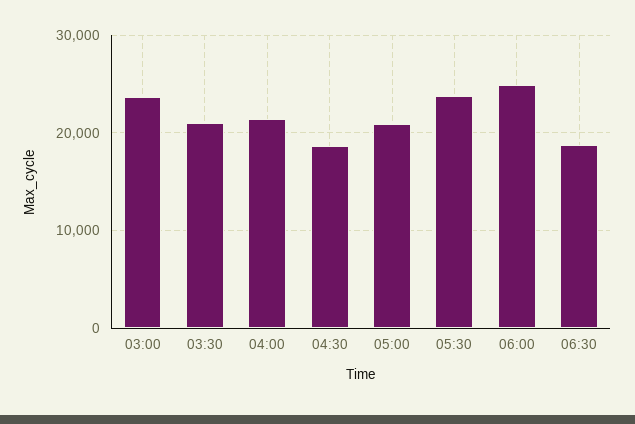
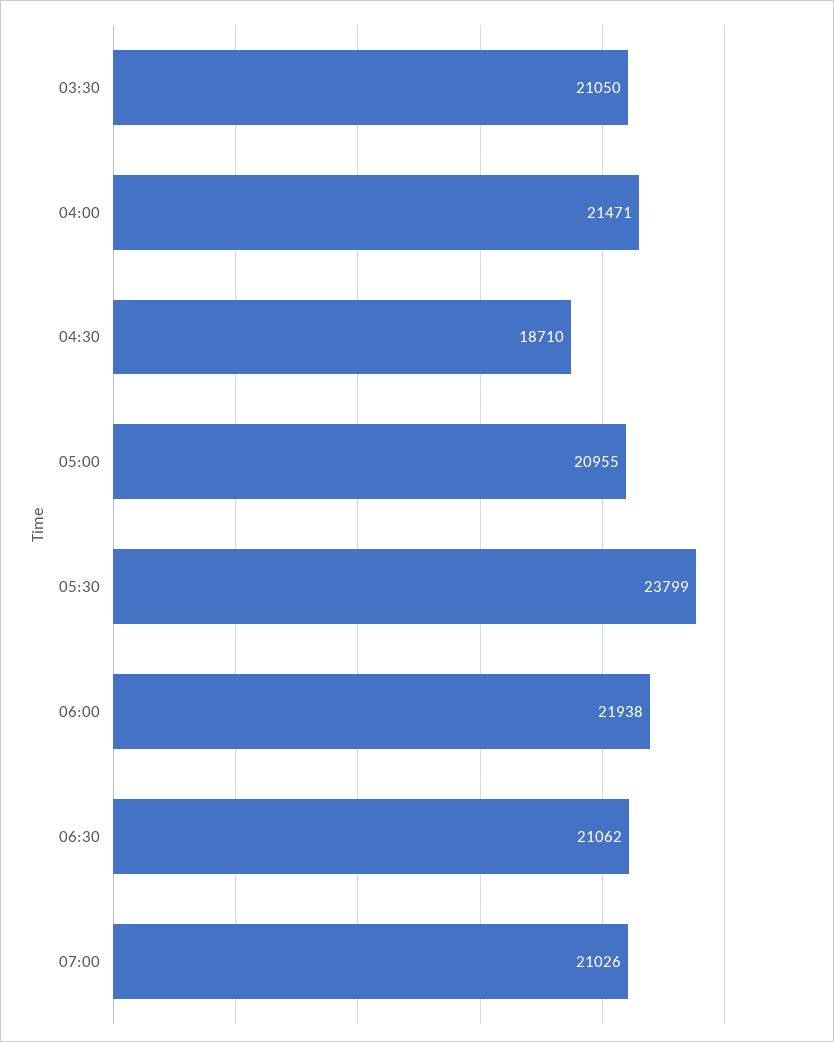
03:00: 24000 -> none
06:00: 25000 -> 21938
06:30: 19000 -> 21062
07:00: none -> 21026

